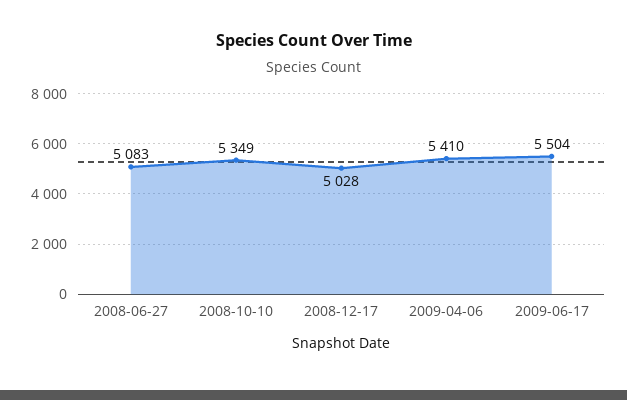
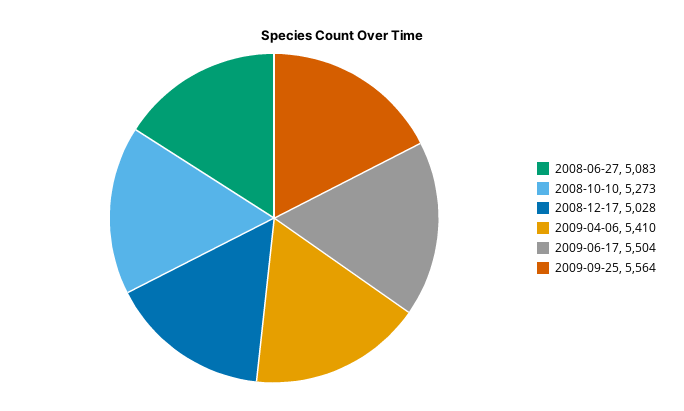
2008-10-10: 5349 -> 5273
2009-09-25: none -> 5564

